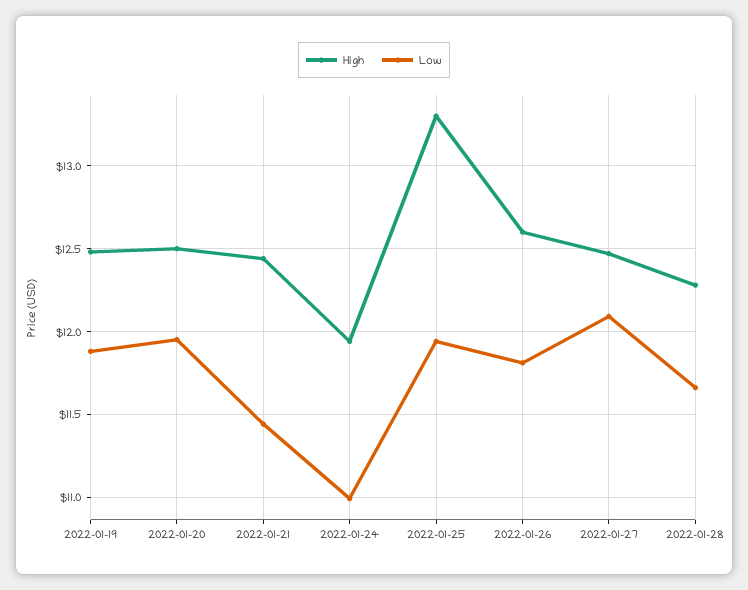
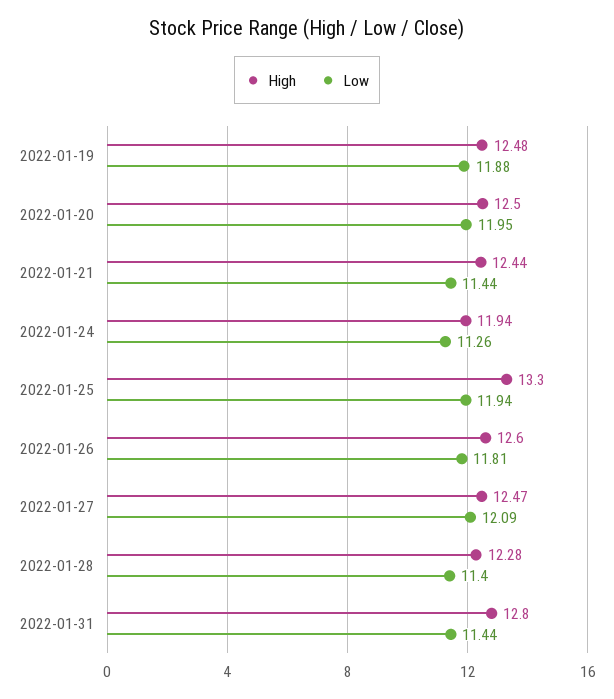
Low, 2022-01-24: 11 -> 11.26
Low, 2022-01-28: 11.65 -> 11.4
High, 2022-01-31: none -> 12.8
Low, 2022-01-31: none -> 11.44

